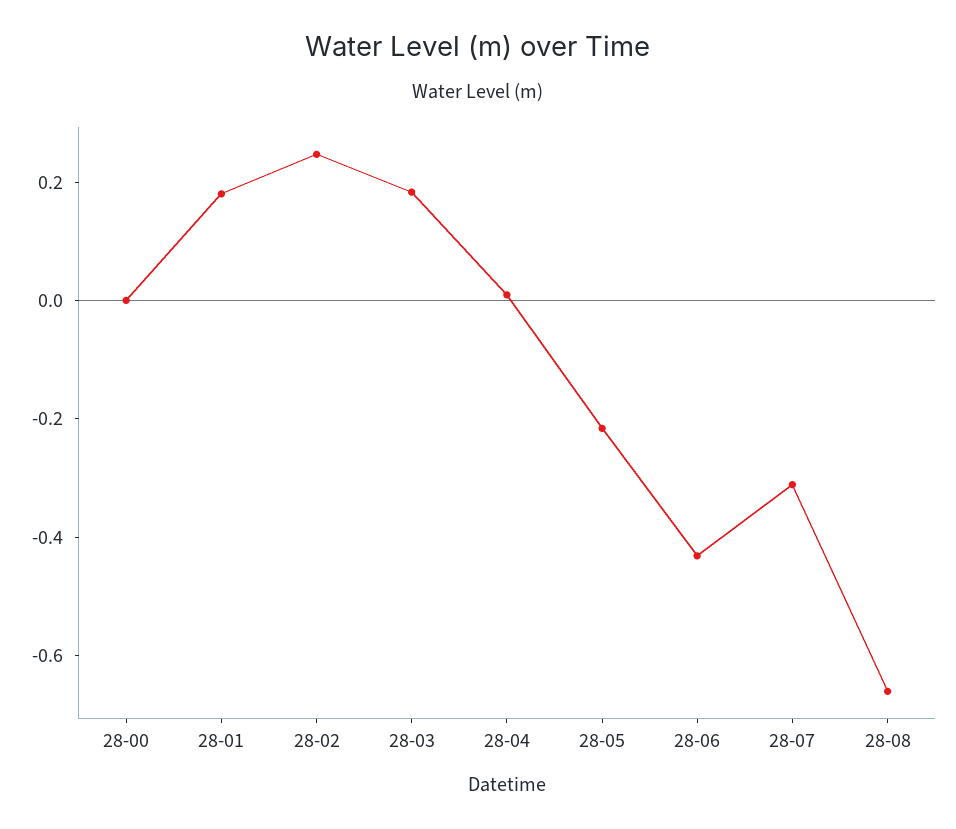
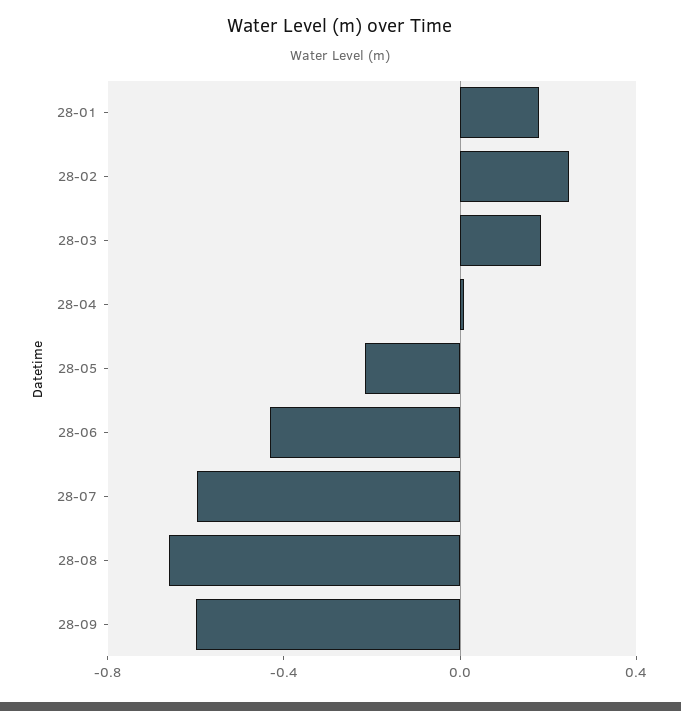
28-00: 0 -> none
28-07: -0.3 -> -0.6
28-09: none -> -0.6

